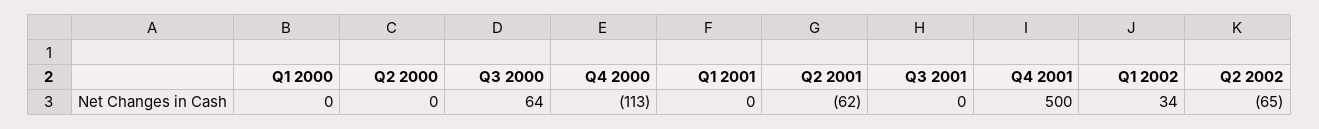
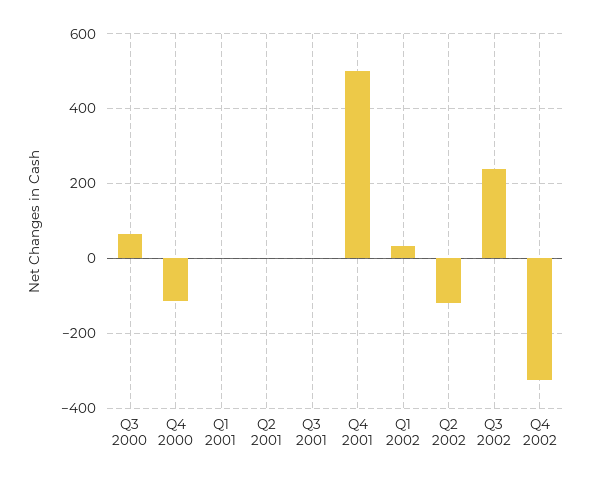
Q1 2000: 0 -> none
Q2 2000: 0 -> none
Q2 2001: -62 -> 0
Q2 2002: -65 -> -120
Q3 2002: none -> 240
Q4 2002: none -> -320

